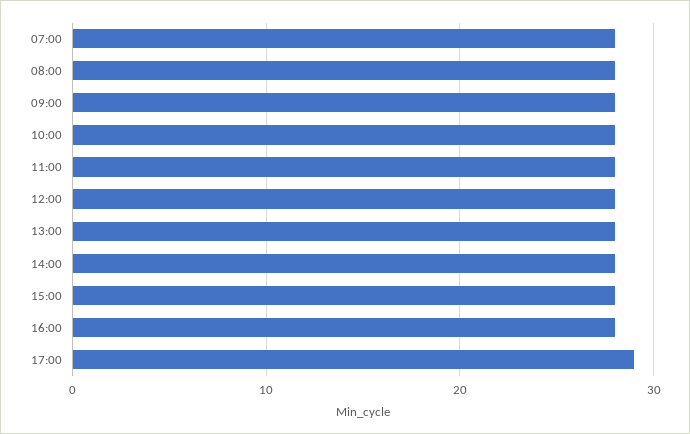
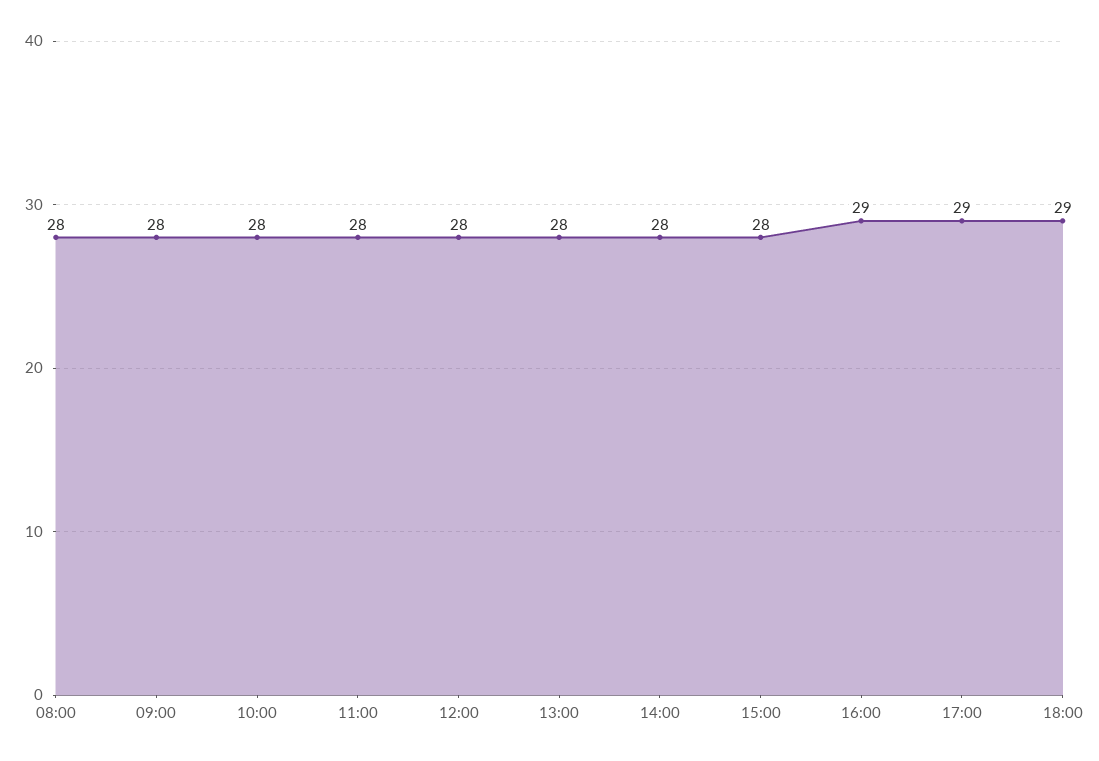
07:00: 28 -> none
16:00: 28 -> 29
18:00: none -> 29

